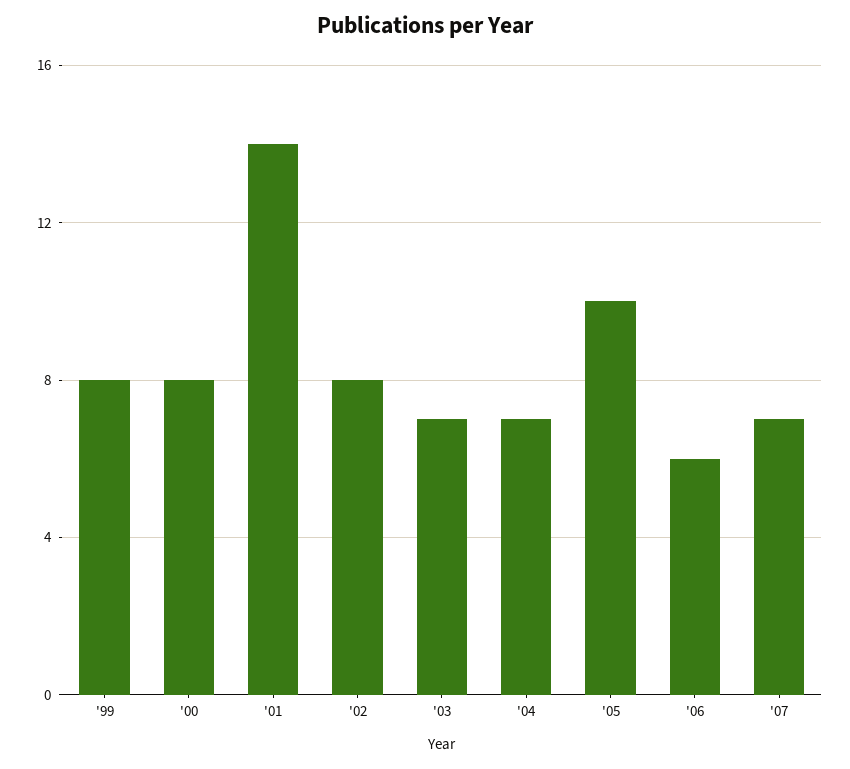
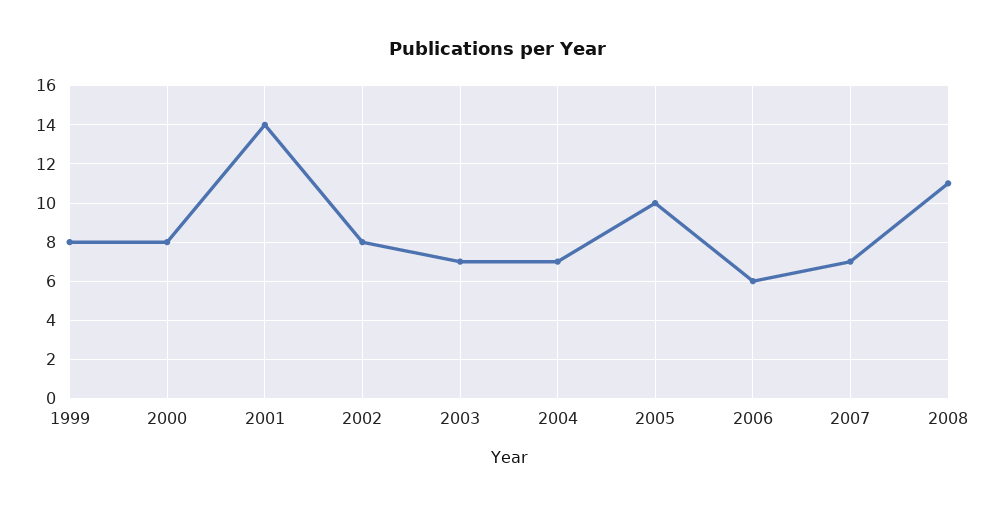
2008: none -> 11

